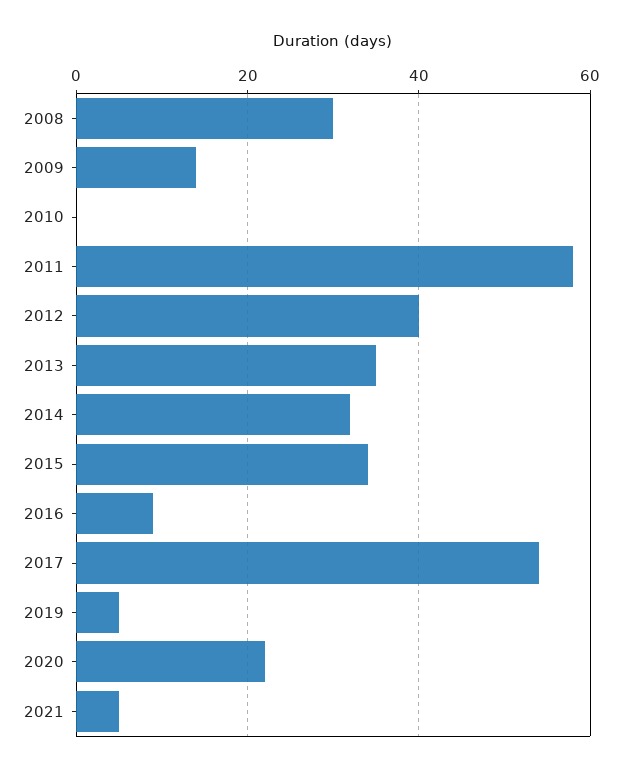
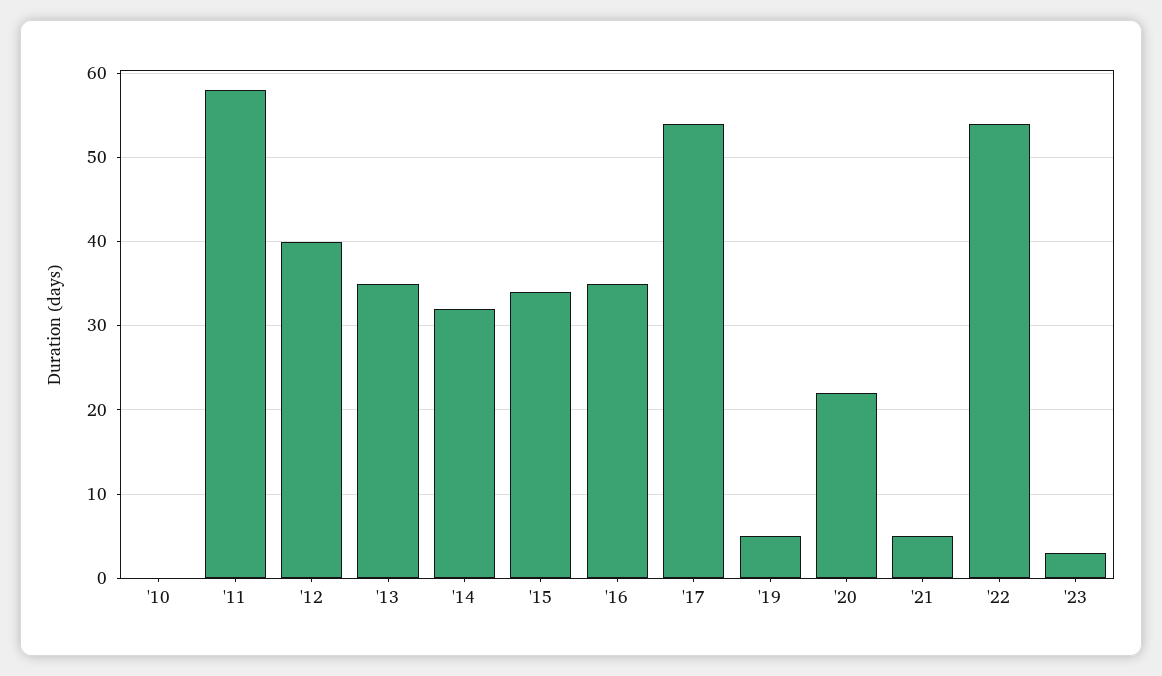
2008: 30 -> none
2009: 15 -> none
2016: 10 -> 35
'22: none -> 54
'23: none -> 3

